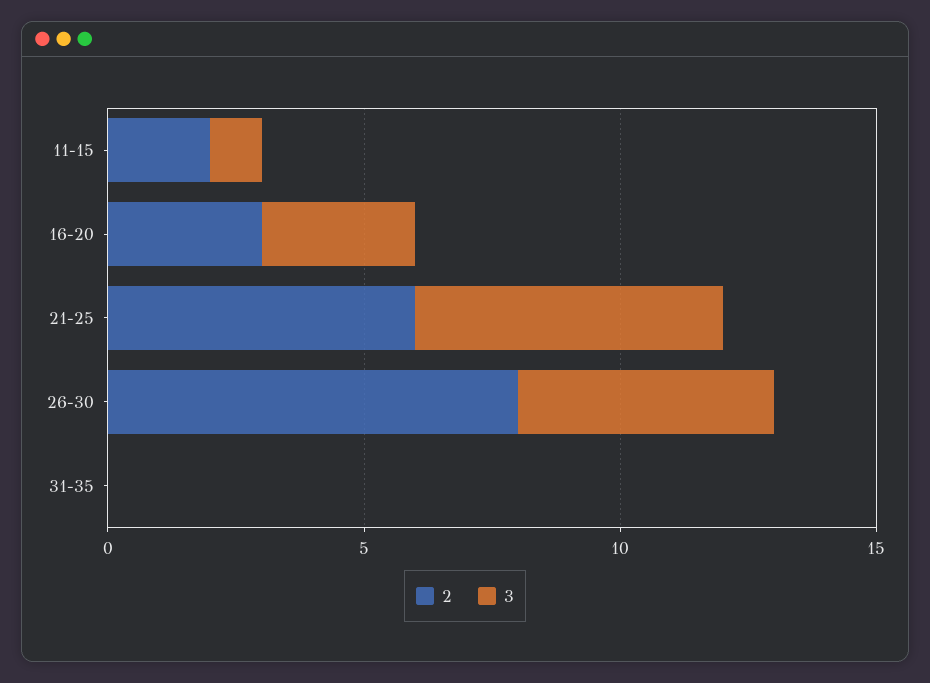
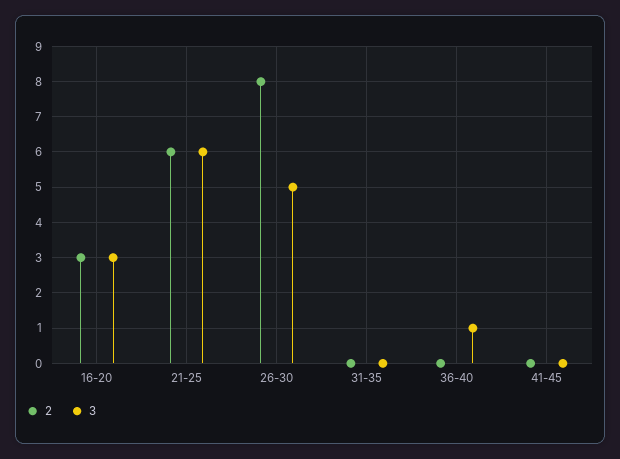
2, 11-15: 2 -> none
3, 11-15: 1 -> none
2, 36-40: none -> 0
3, 36-40: none -> 1
2, 41-45: none -> 0
3, 41-45: none -> 0

